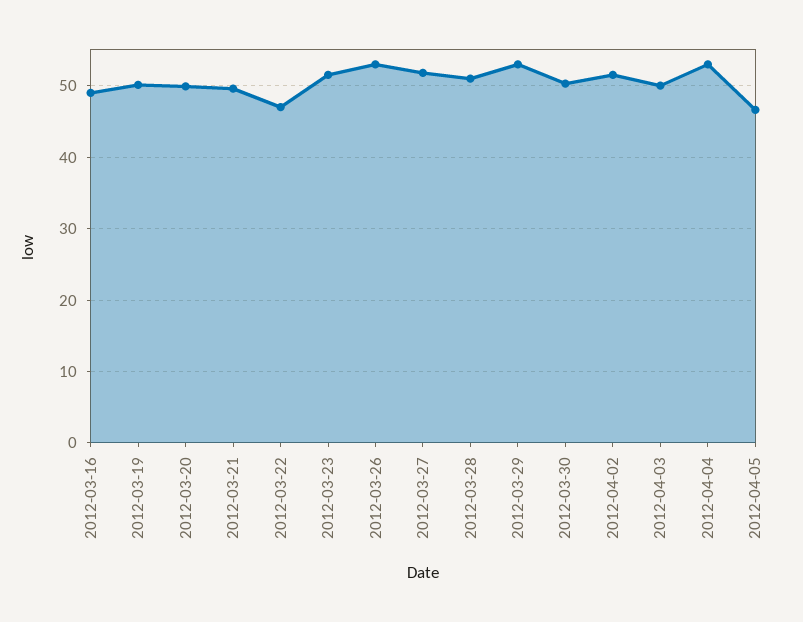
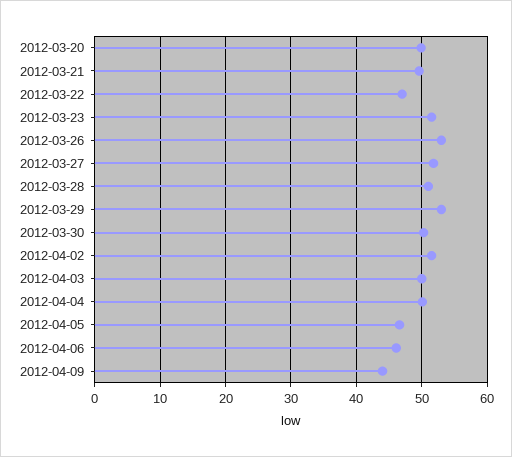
2012-03-16: 49 -> none
2012-03-19: 50 -> none
2012-04-04: 53 -> 50
2012-04-06: none -> 46
2012-04-09: none -> 44

